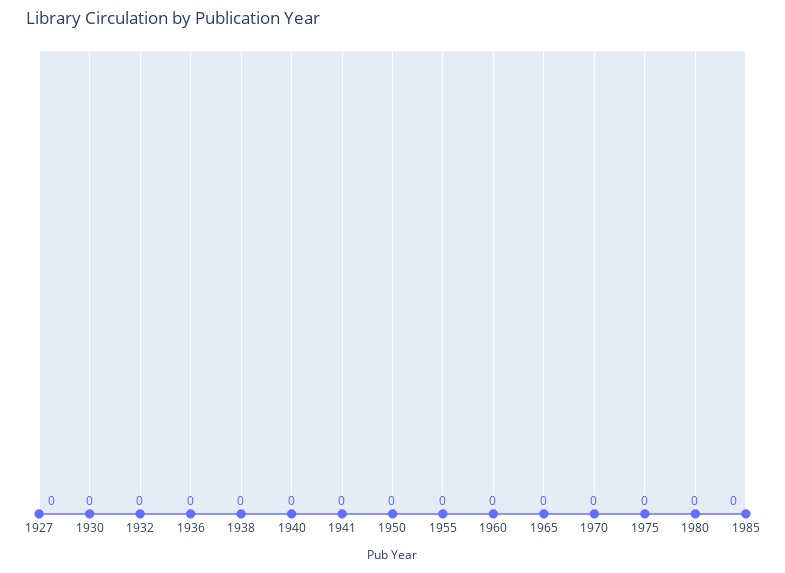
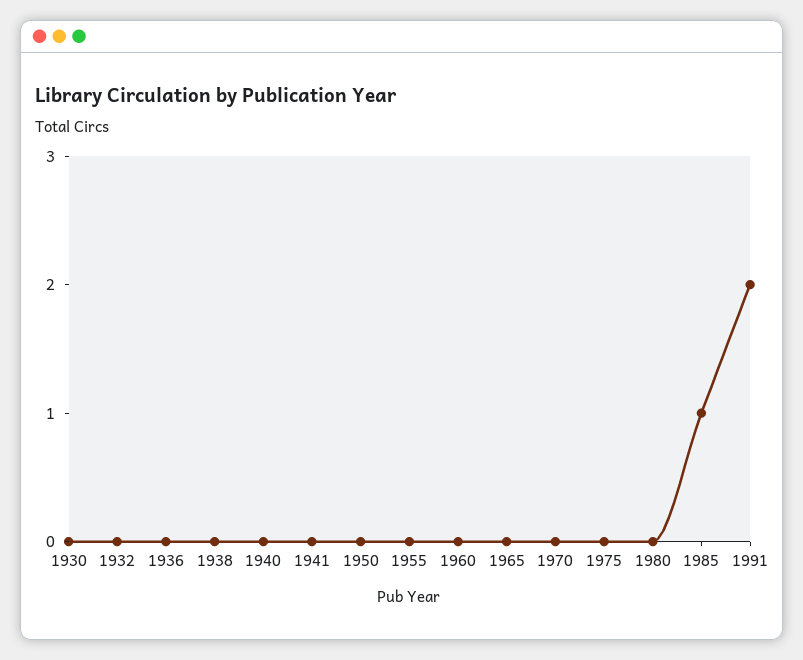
1927: 0 -> none
1985: 0 -> 1
1991: none -> 2

